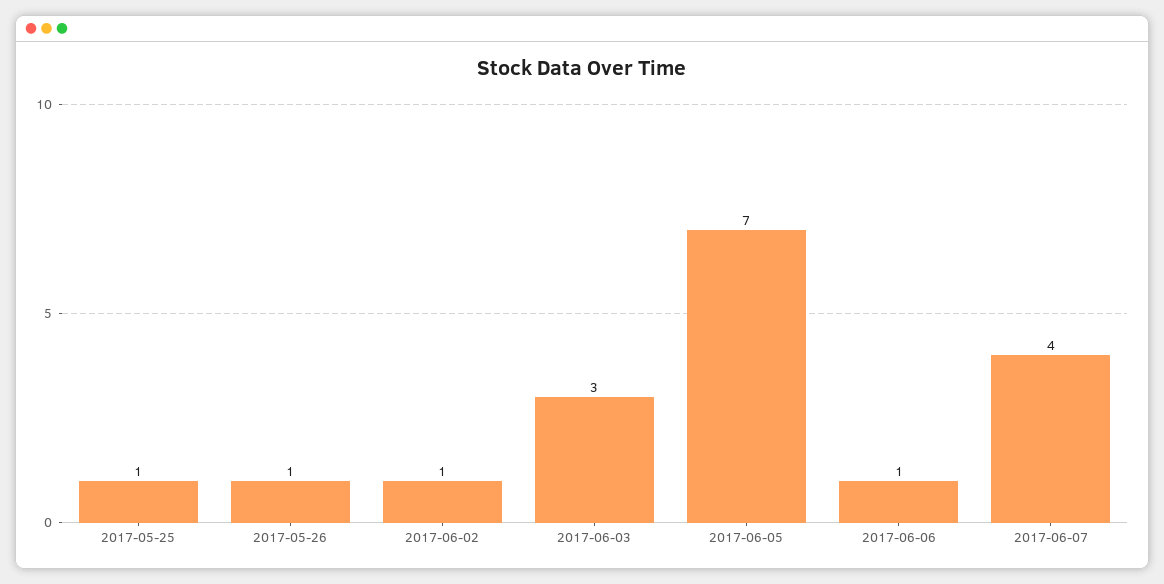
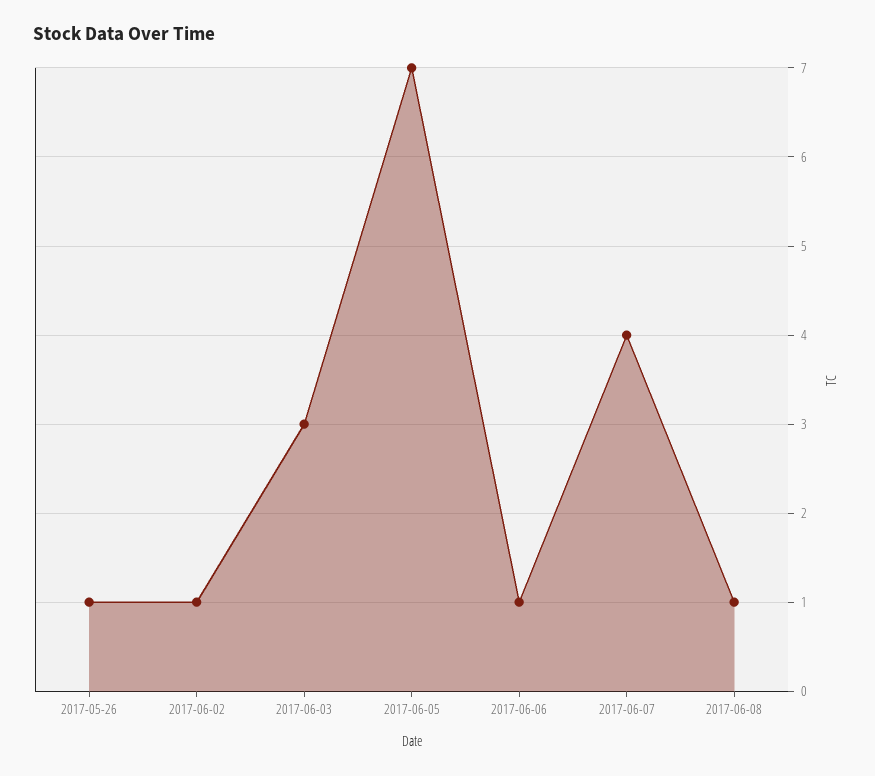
2017-05-25: 1 -> none
2017-06-08: none -> 1

